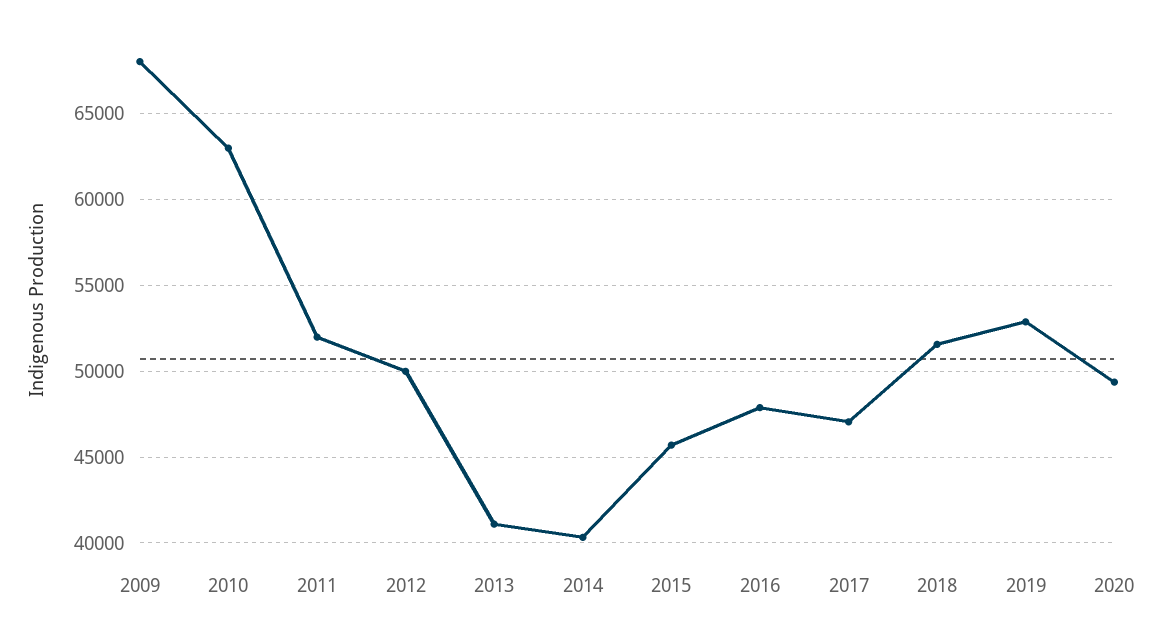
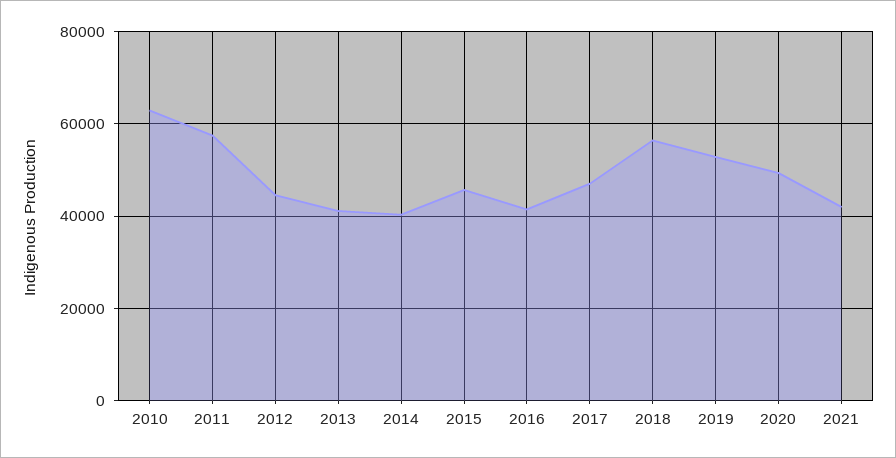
2009: 68000 -> none
2011: 52000 -> 58000
2012: 50000 -> 44000
2016: 48000 -> 42000
2018: 51500 -> 56000
2021: none -> 42000

